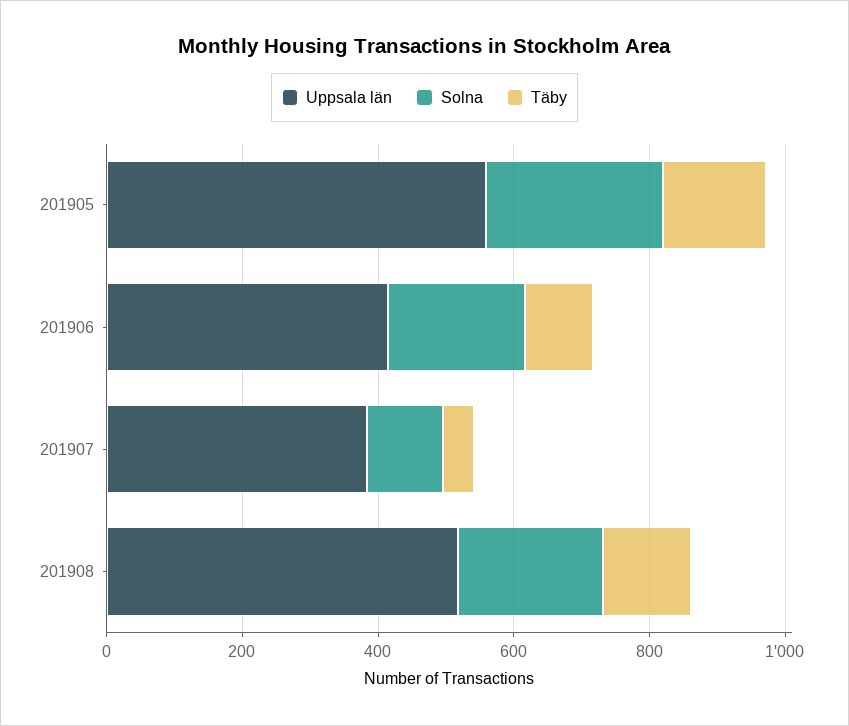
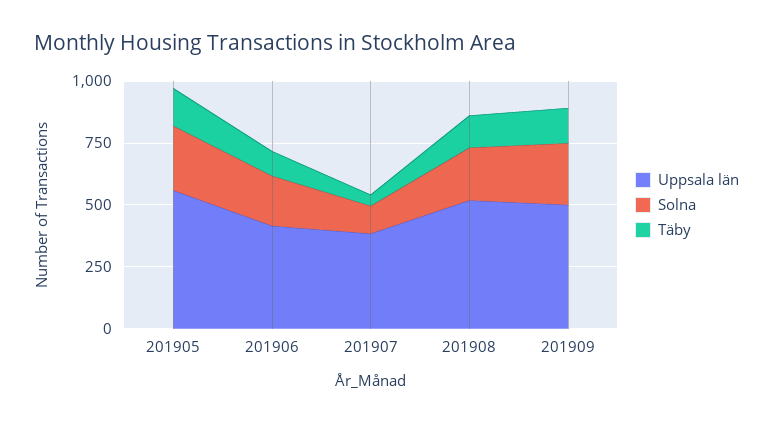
Uppsala län, 201909: none -> 500
Solna, 201909: none -> 250
Täby, 201909: none -> 150

